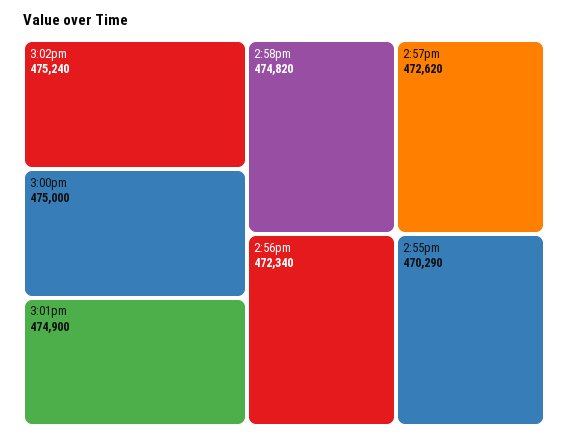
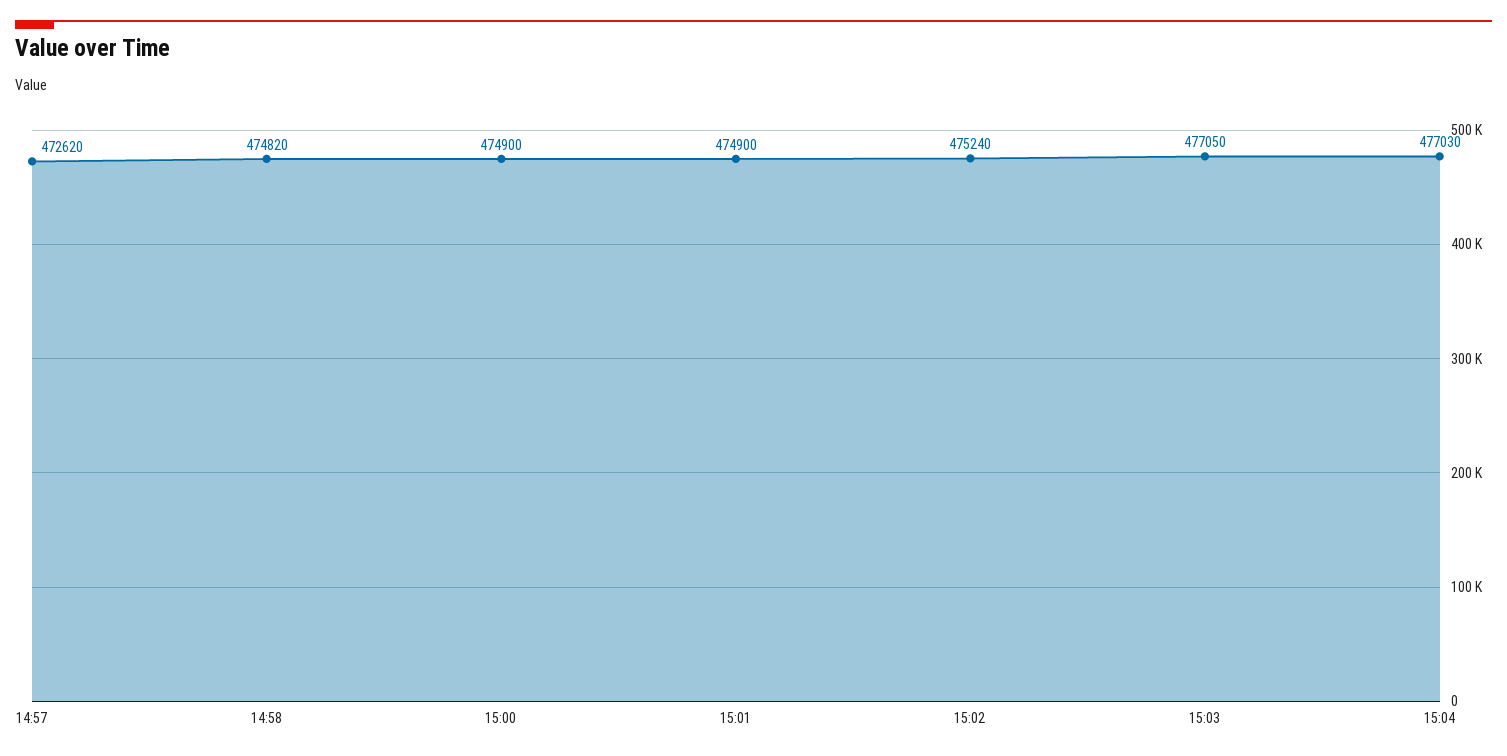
3:00pm: 475000 -> 474900
2:56pm: 472340 -> none
2:55pm: 470290 -> none
15:03: none -> 477050
15:04: none -> 477030

